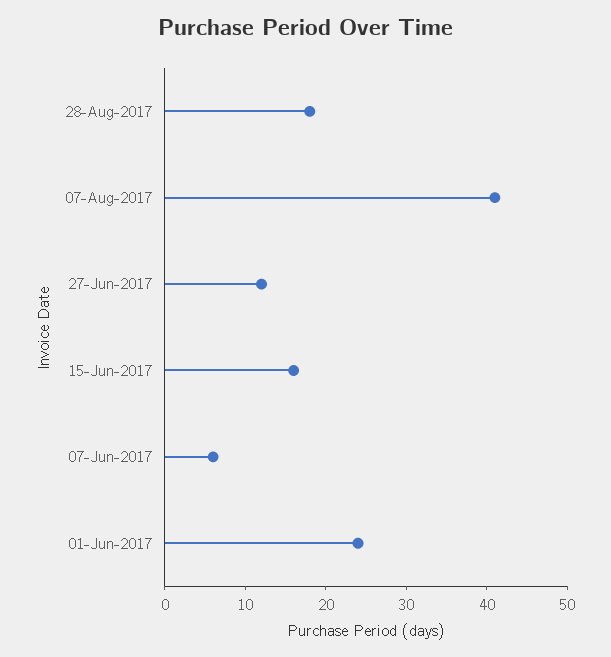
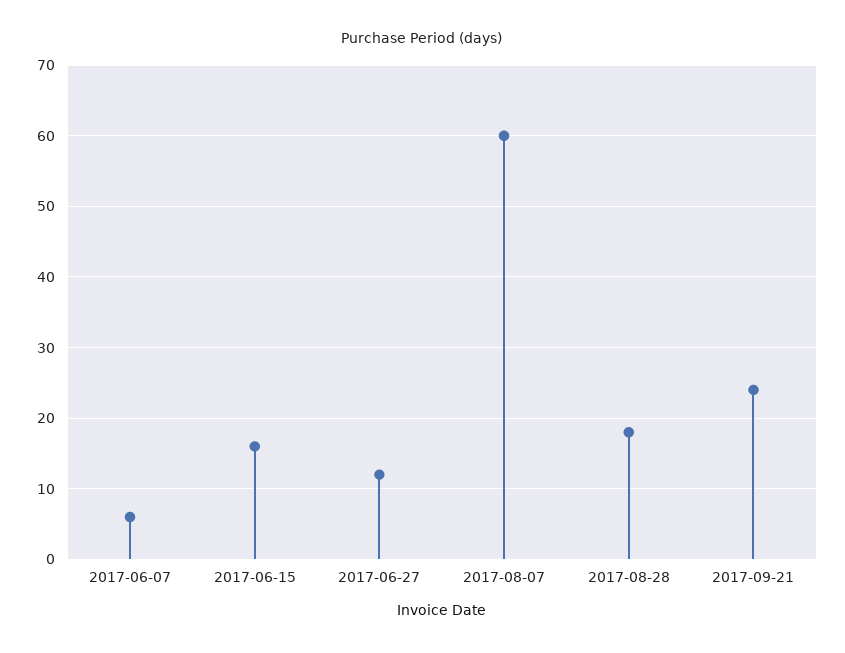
07-Aug-2017: 41 -> 60
01-Jun-2017: 24 -> none
2017-09-21: none -> 24

